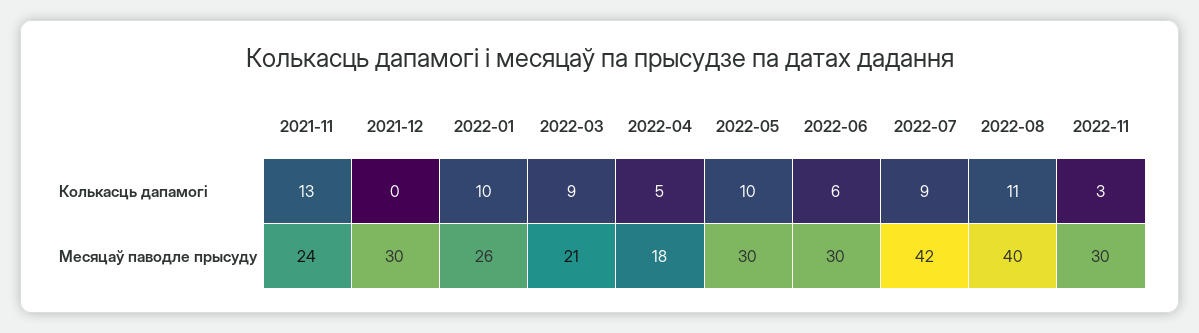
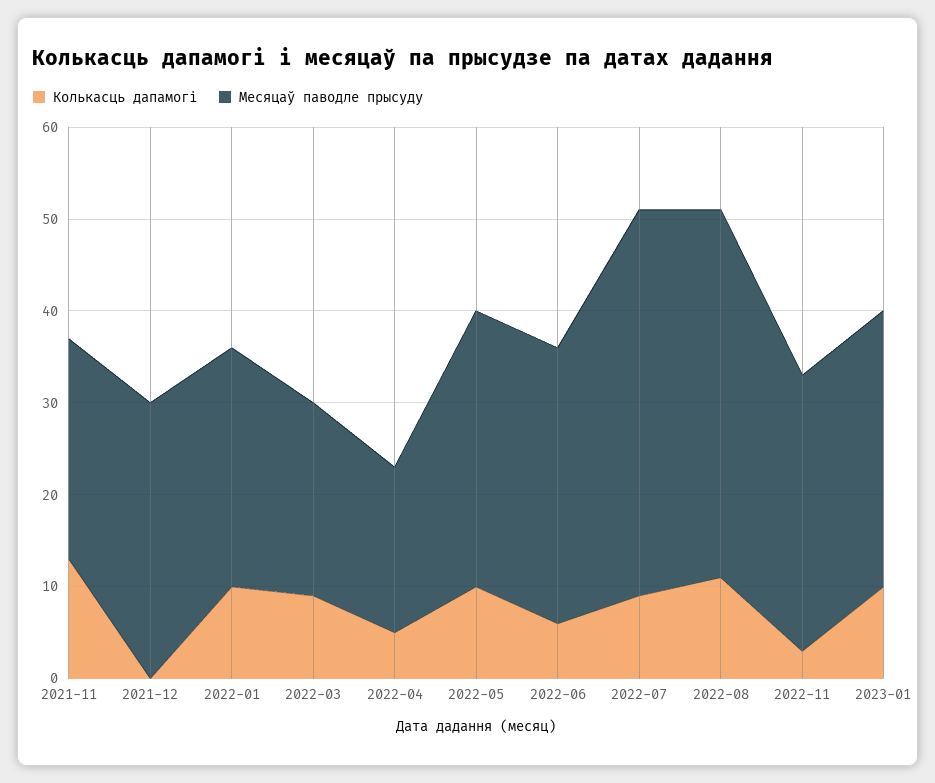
Колькасць дапамогі, 2023-01: none -> 10
Месяцаў паводле прысуду, 2023-01: none -> 30

